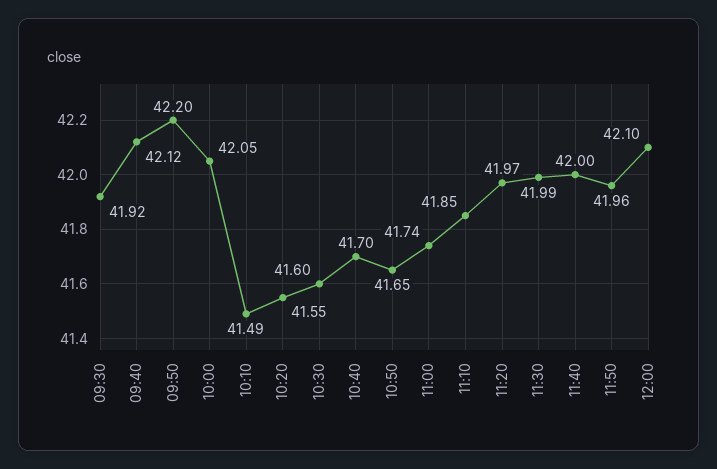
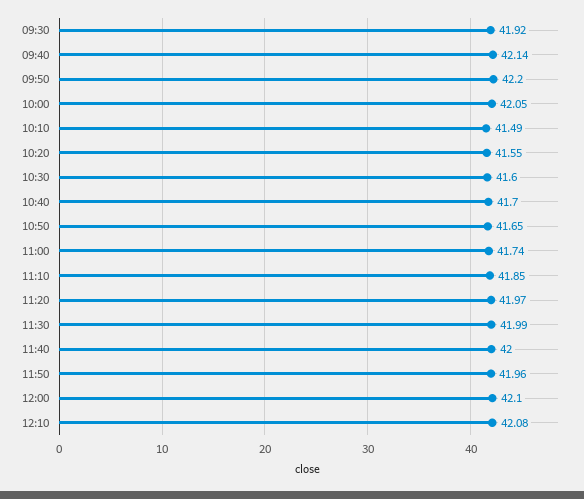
09:40: 42.12 -> 42.14
12:10: none -> 42.08

